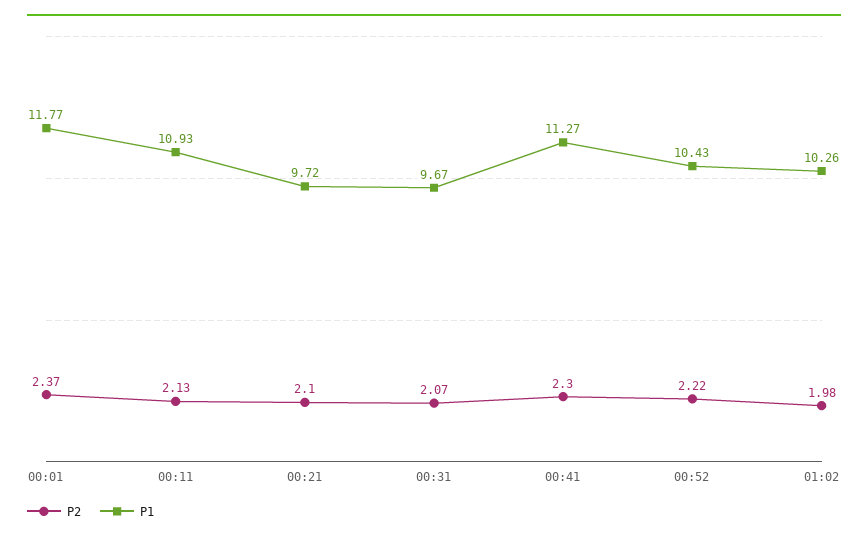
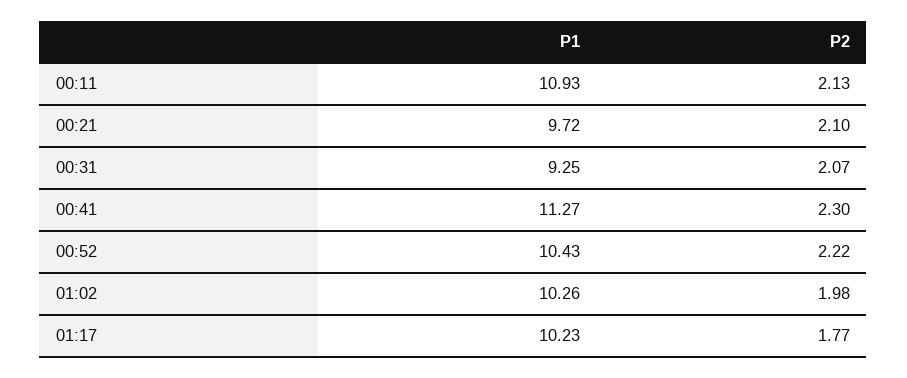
P2, 00:01: 2.37 -> none
P1, 00:01: 11.77 -> none
P1, 00:31: 9.67 -> 9.25
P1, 01:17: none -> 10.23
P2, 01:17: none -> 1.77

